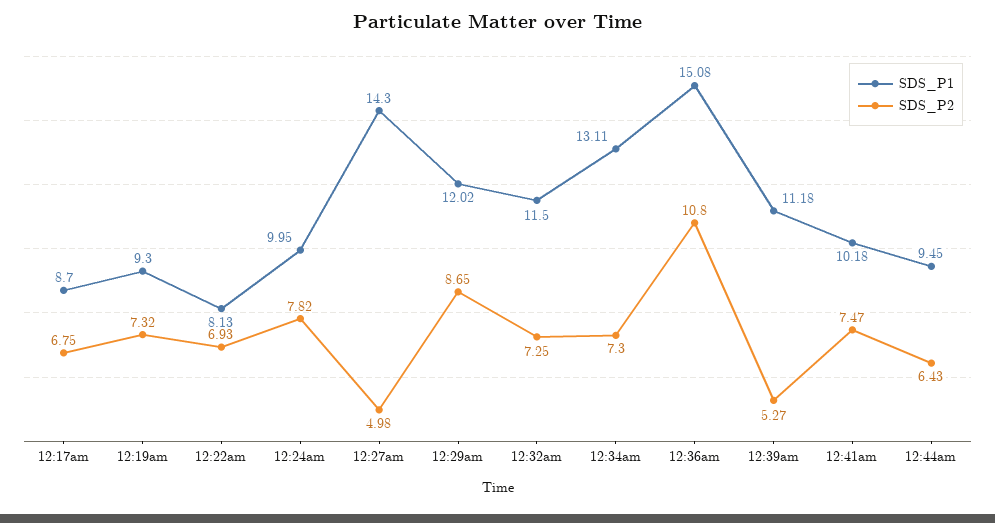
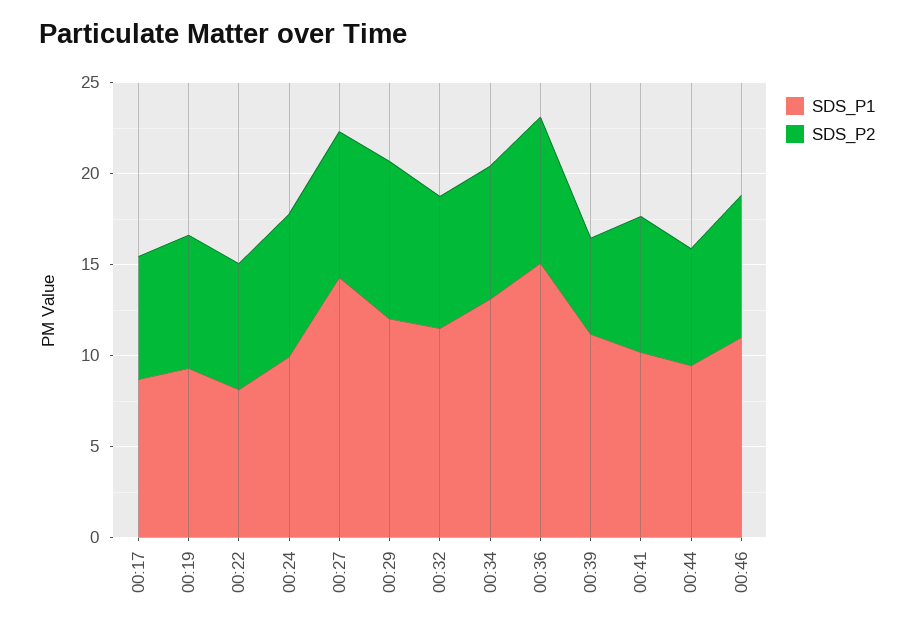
SDS_P2, 12:27am: 4.98 -> 8
SDS_P2, 12:36am: 10.8 -> 8
SDS_P1, 00:46: none -> 11
SDS_P2, 00:46: none -> 8

